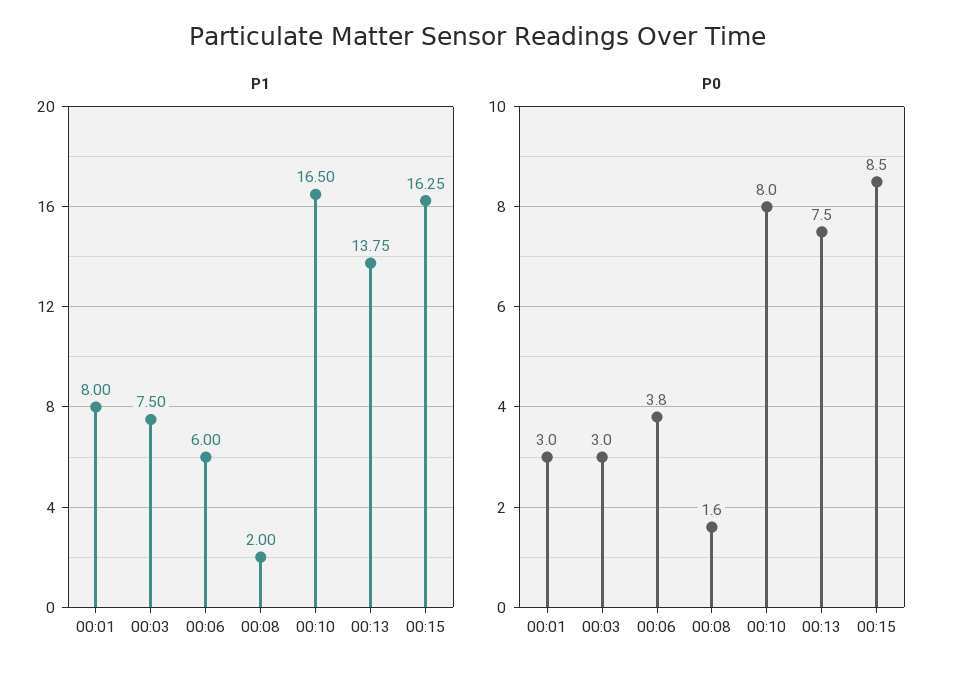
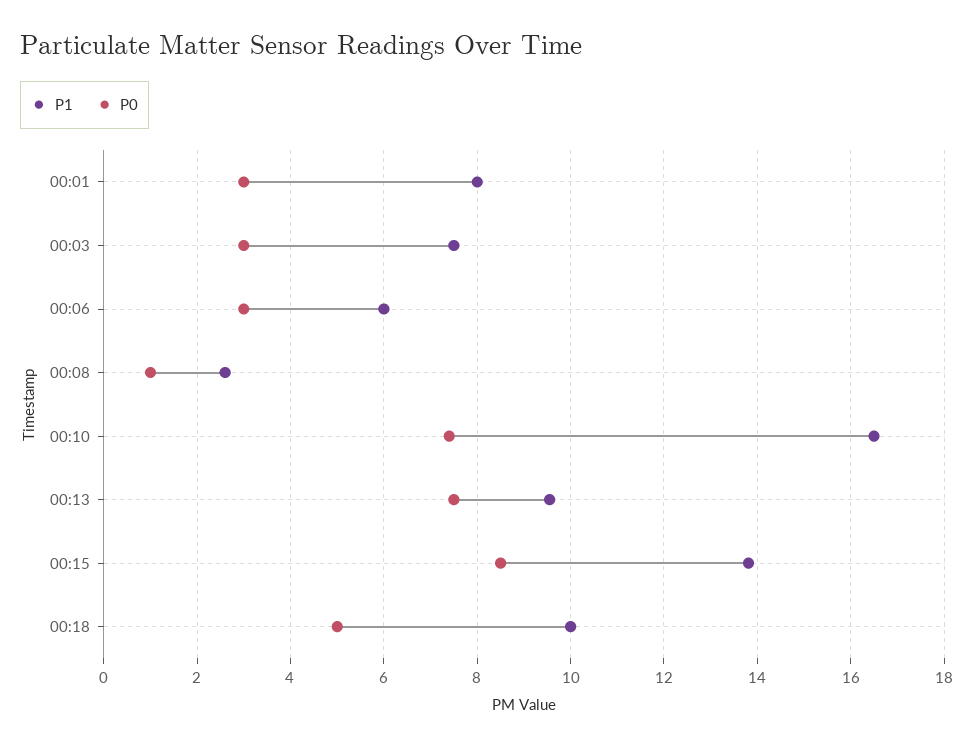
P1, 00:08: 2 -> 2.6
P1, 00:13: 13.75 -> 9.6
P1, 00:15: 16.25 -> 13.8
P0, 00:06: 3.8 -> 3
P0, 00:08: 1.6 -> 1
P0, 00:10: 8 -> 7.4
P1, 00:18: none -> 10
P0, 00:18: none -> 5

